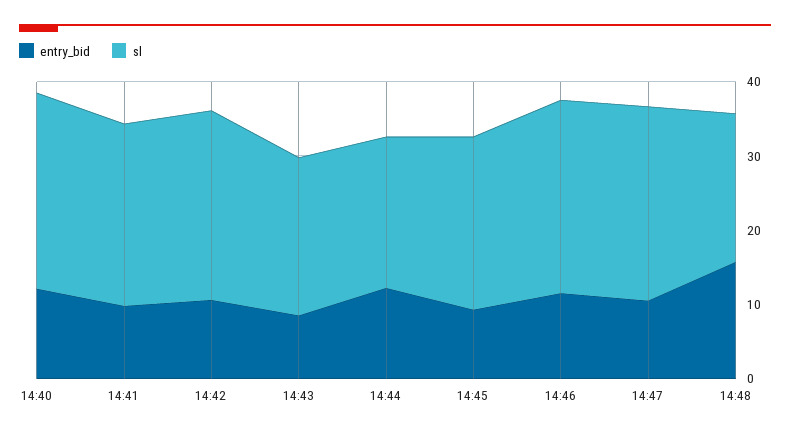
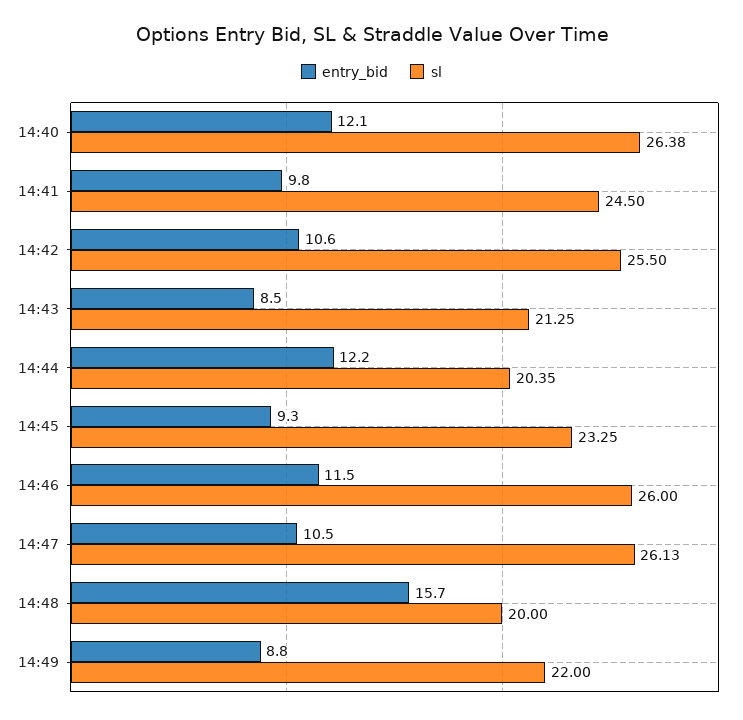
entry_bid, 14:49: none -> 8.8
sl, 14:49: none -> 22

